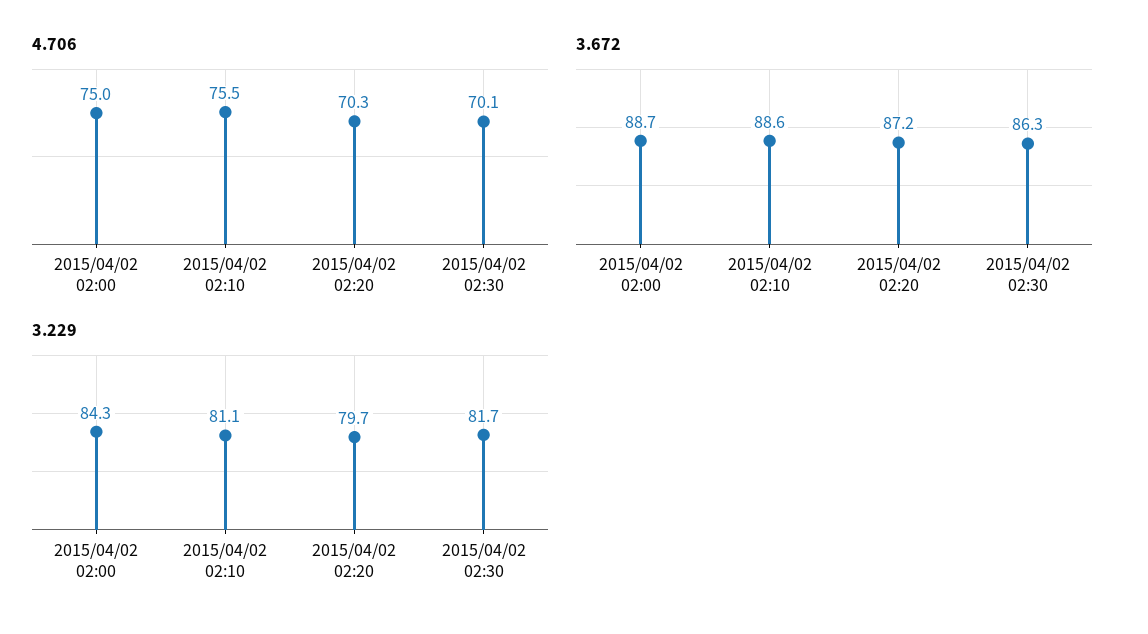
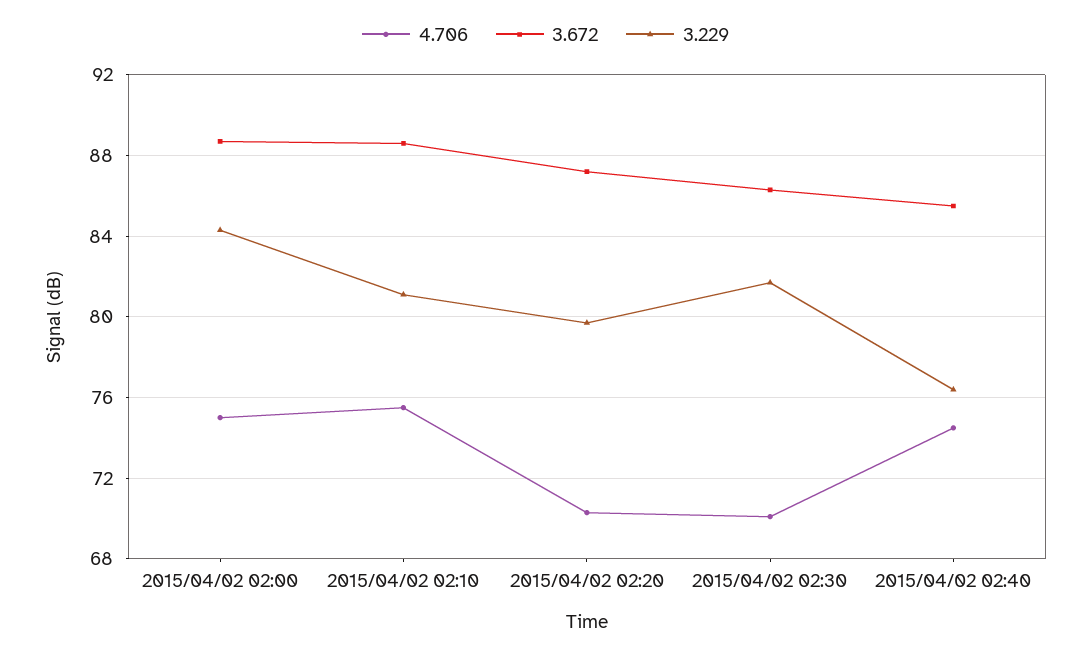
4.706, 2015/04/02 02:40: none -> 74.5
3.672, 2015/04/02 02:40: none -> 85.5
3.229, 2015/04/02 02:40: none -> 76.5

